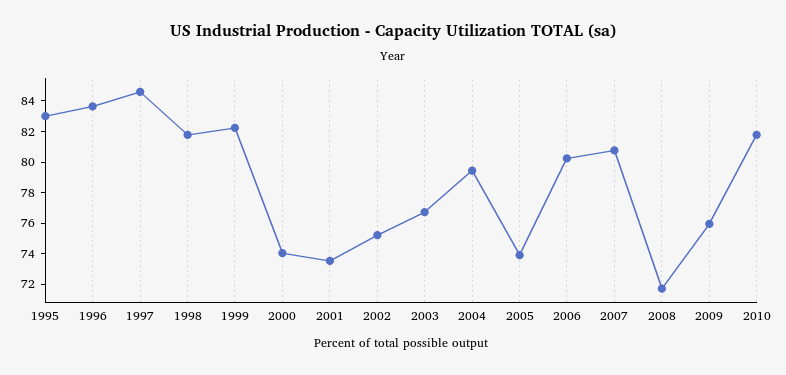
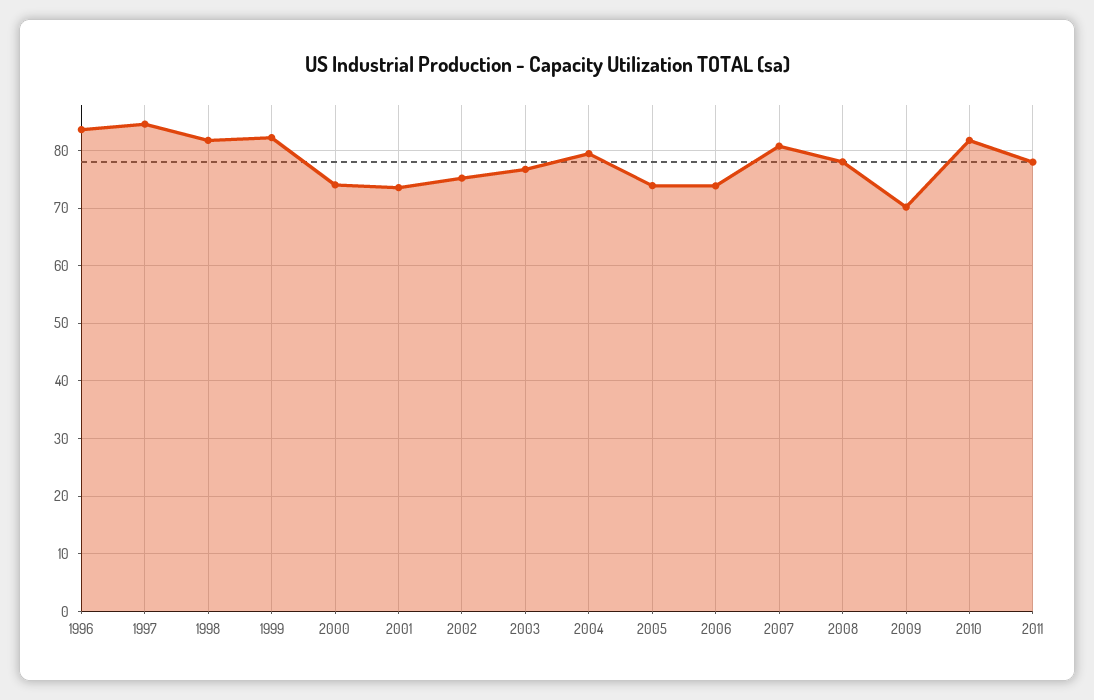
1995: 83 -> none
2006: 80 -> 74
2008: 72 -> 78
2009: 76 -> 70
2011: none -> 78

